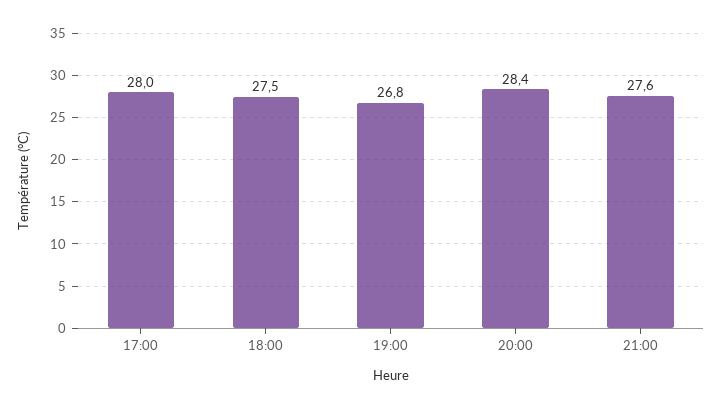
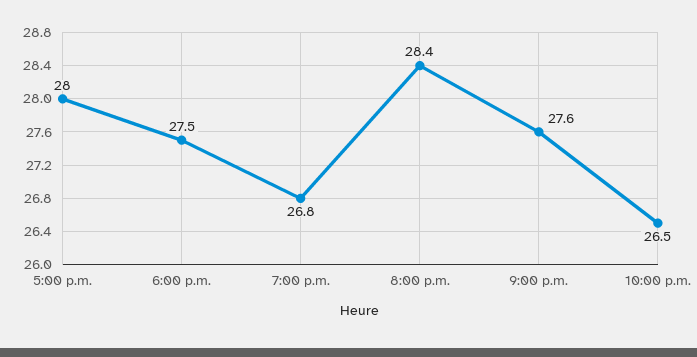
10:00 p.m.: none -> 26.5

